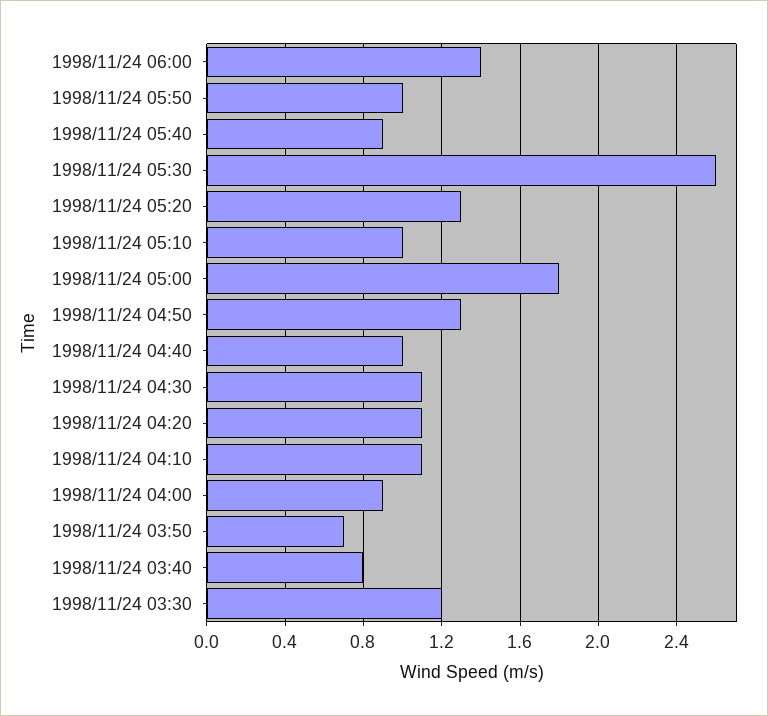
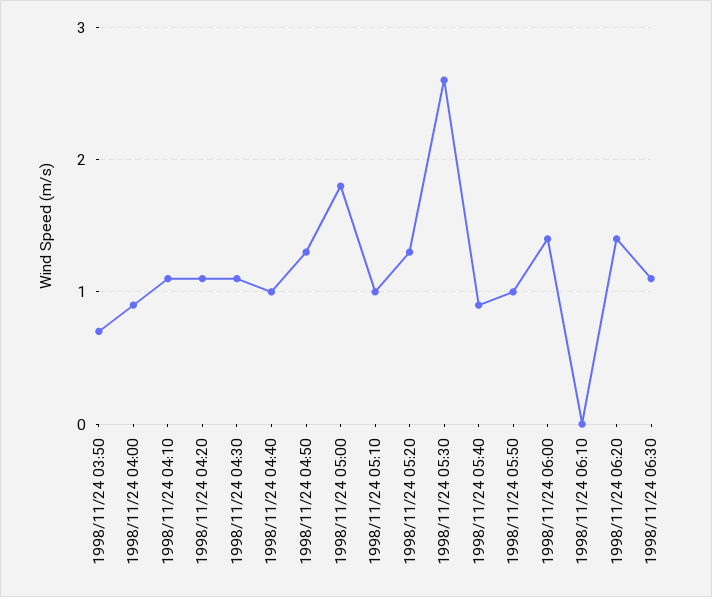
1998/11/24 03:40: 0.8 -> none
1998/11/24 03:30: 1.2 -> none
1998/11/24 06:10: none -> 0
1998/11/24 06:20: none -> 1.4
1998/11/24 06:30: none -> 1.1

